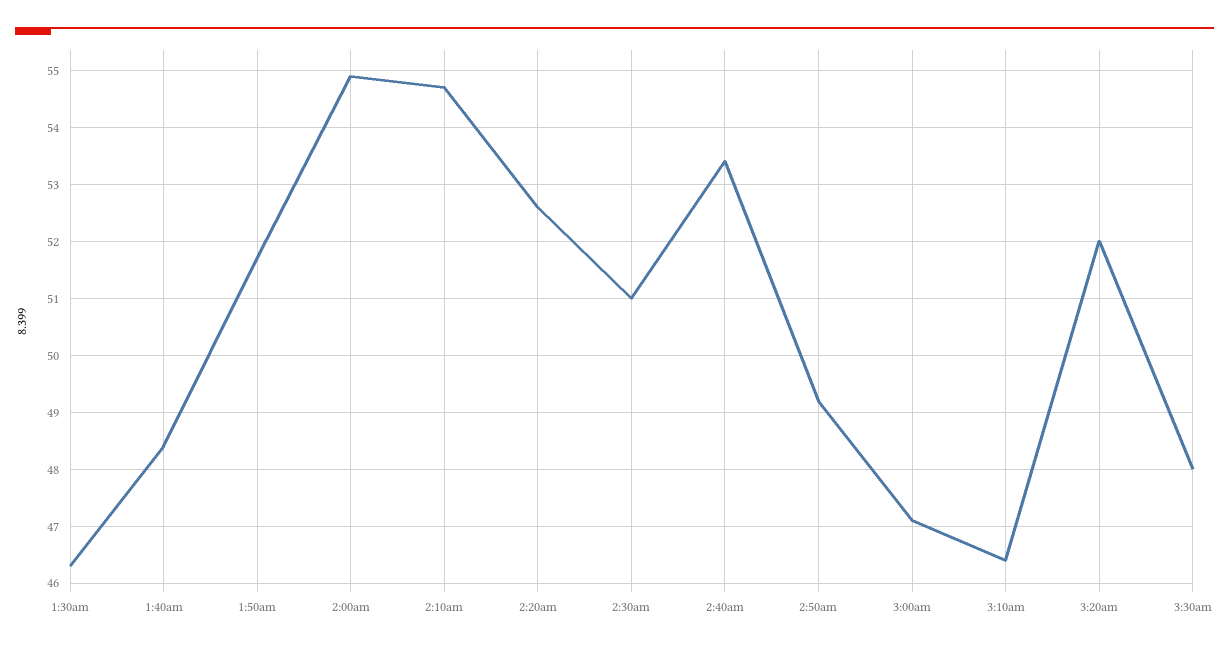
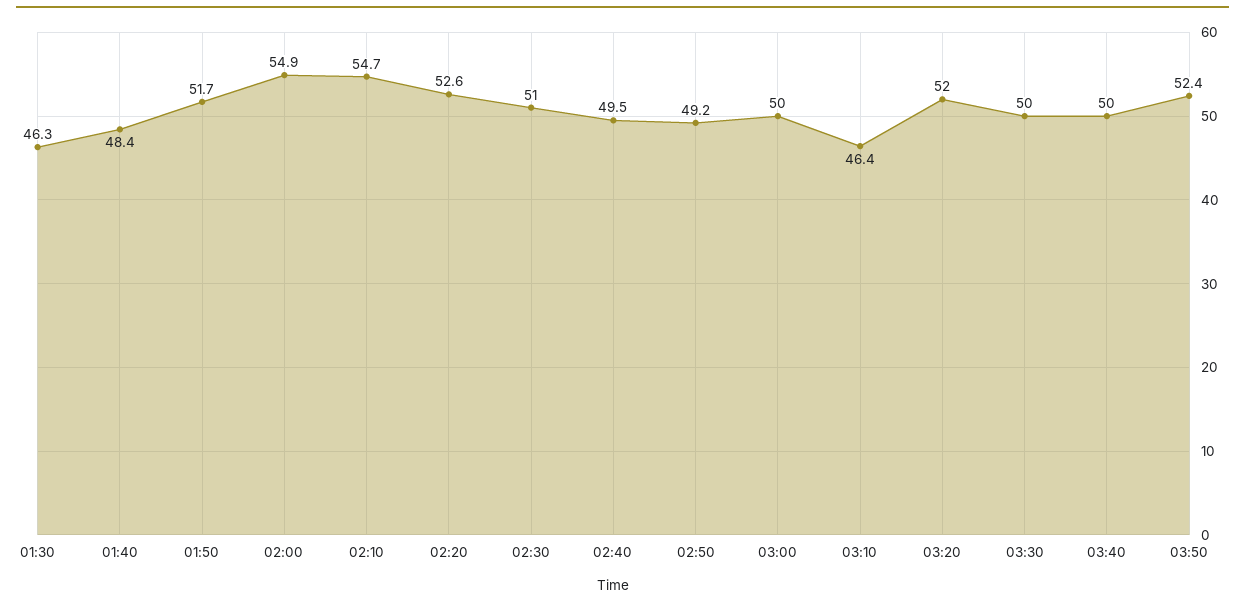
2:40am: 53.5 -> 49.5
3:00am: 47 -> 50
3:30am: 48 -> 50
03:40: none -> 50
03:50: none -> 52.4

